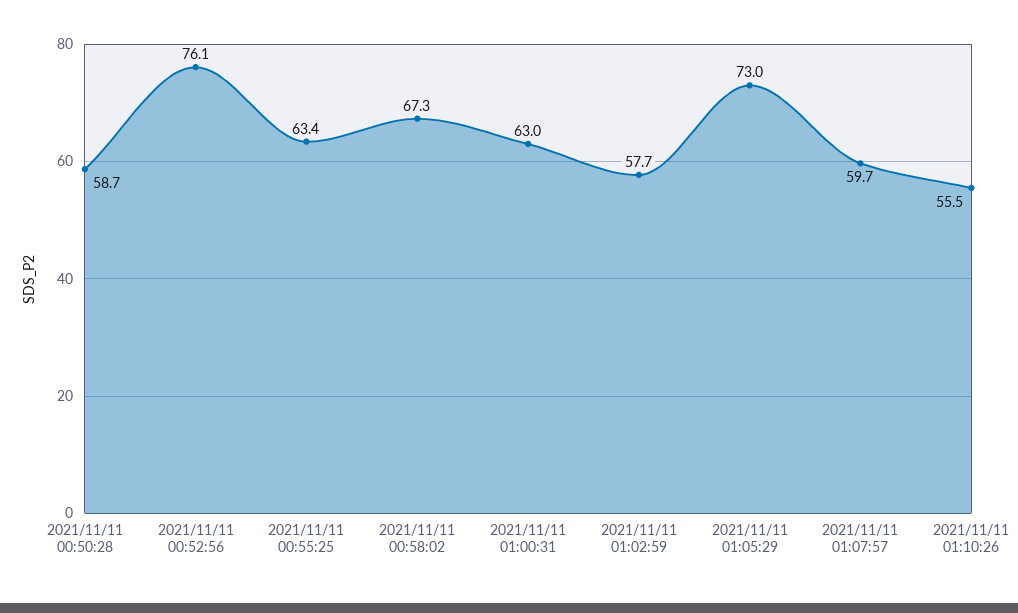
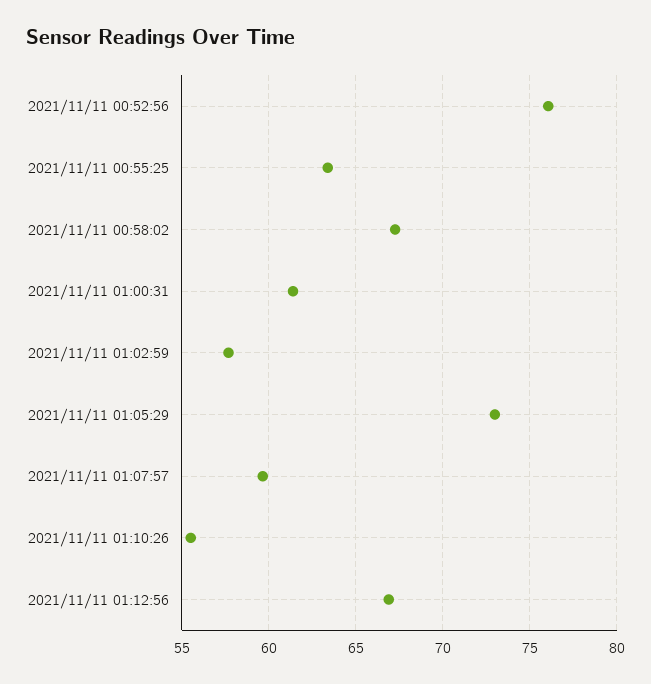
2021/11/11 00:50:28: 58.7 -> none
2021/11/11 01:00:31: 63 -> 61.5
2021/11/11 01:12:56: none -> 67

